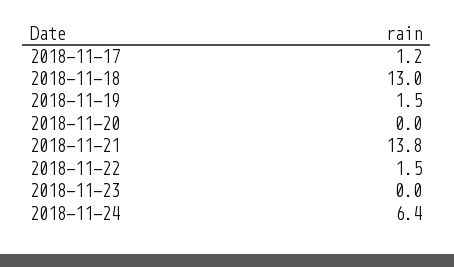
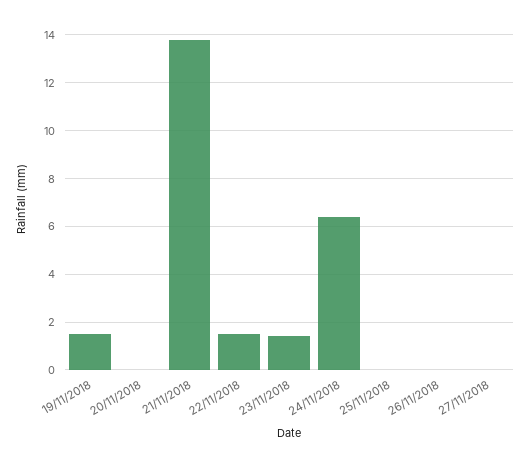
2018-11-17: 1.2 -> none
2018-11-18: 13 -> none
2018-11-23: 0 -> 1.5
25/11/2018: none -> 0
26/11/2018: none -> 0
27/11/2018: none -> 0

